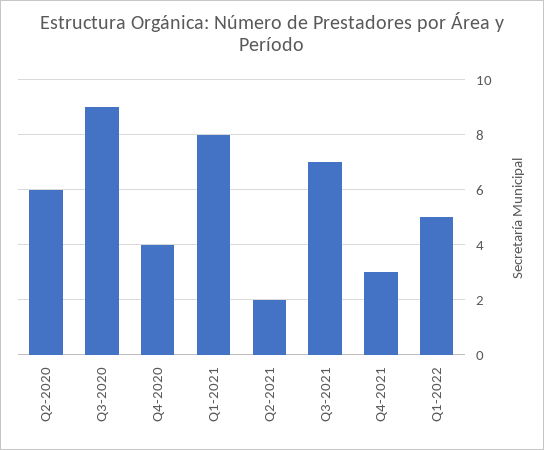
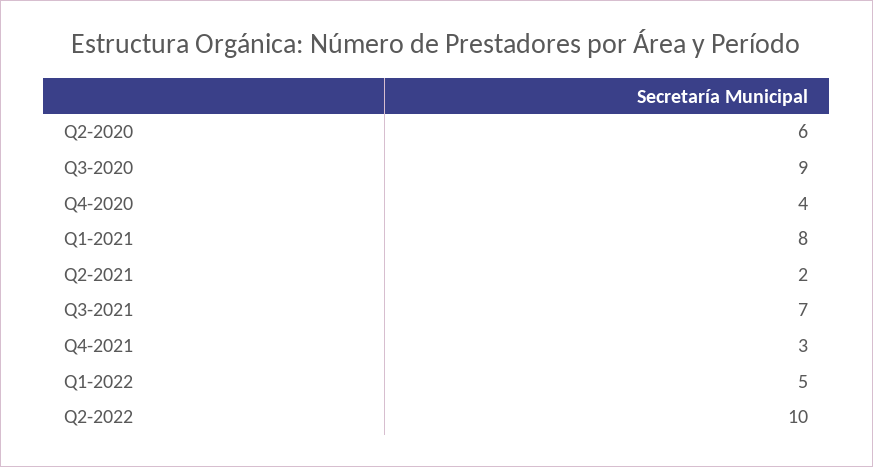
Q2-2022: none -> 10

